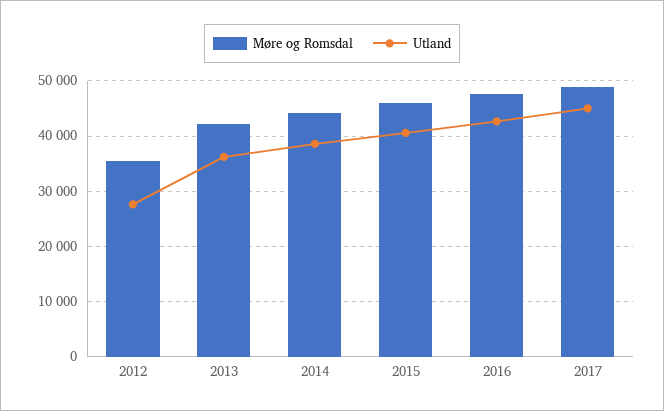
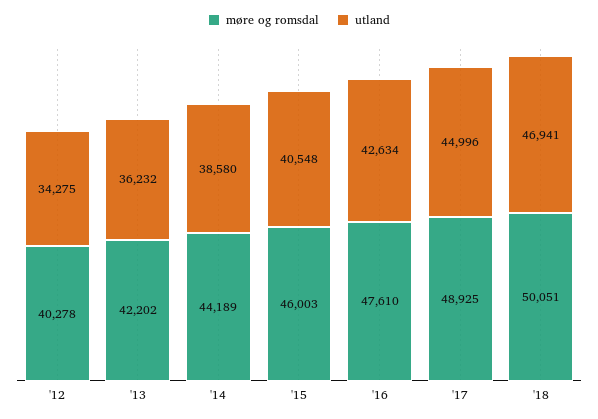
Møre og Romsdal, 2012: 36000 -> 40278
Utland, 2012: 28000 -> 34275
Møre og Romsdal, '18: none -> 50051
Utland, '18: none -> 46941

